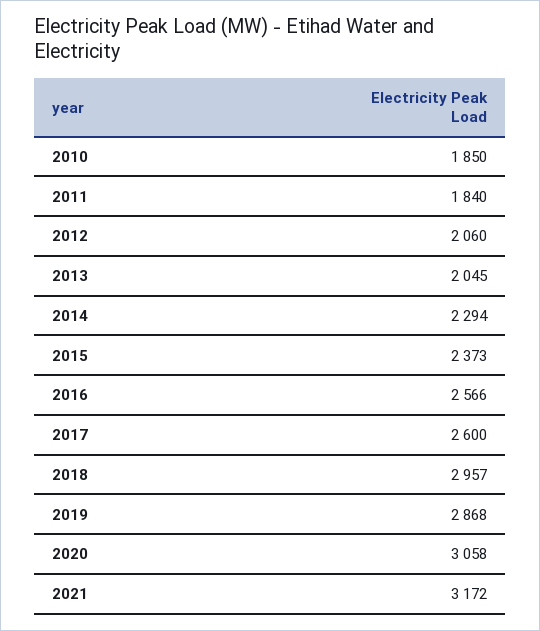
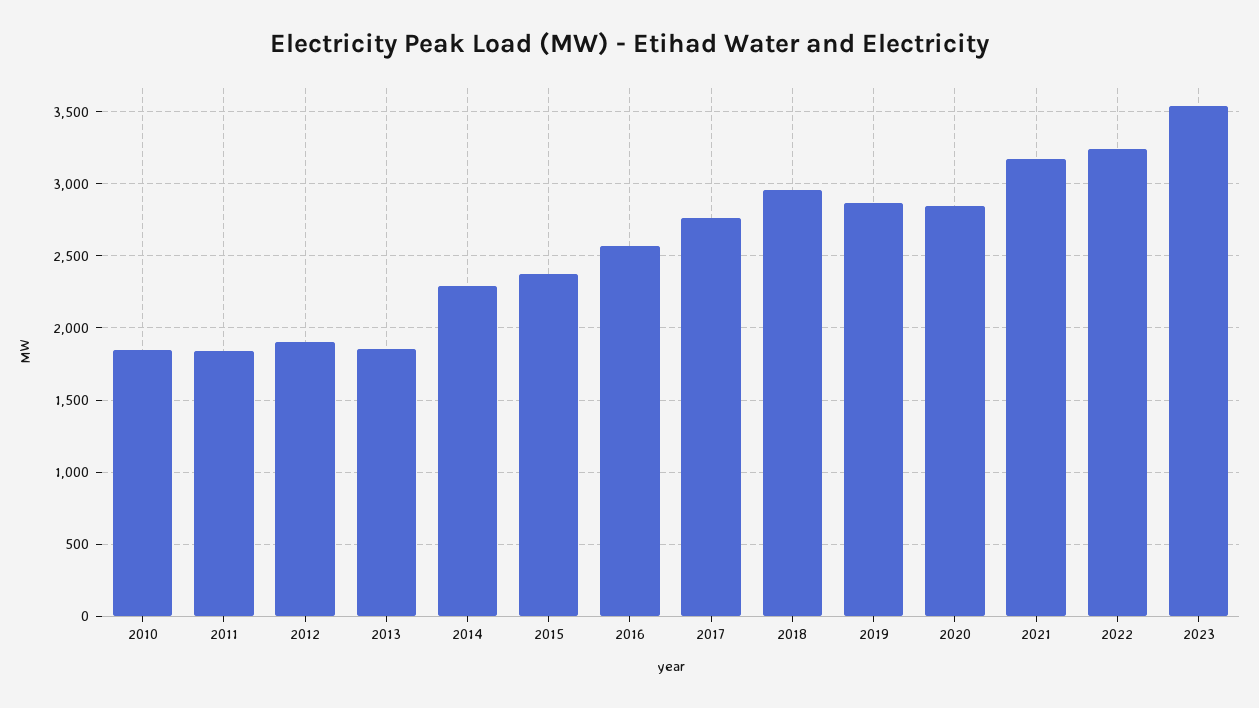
2012: 2060 -> 1900
2013: 2045 -> 1850
2017: 2600 -> 2750
2020: 3058 -> 2850
2022: none -> 3250
2023: none -> 3550

